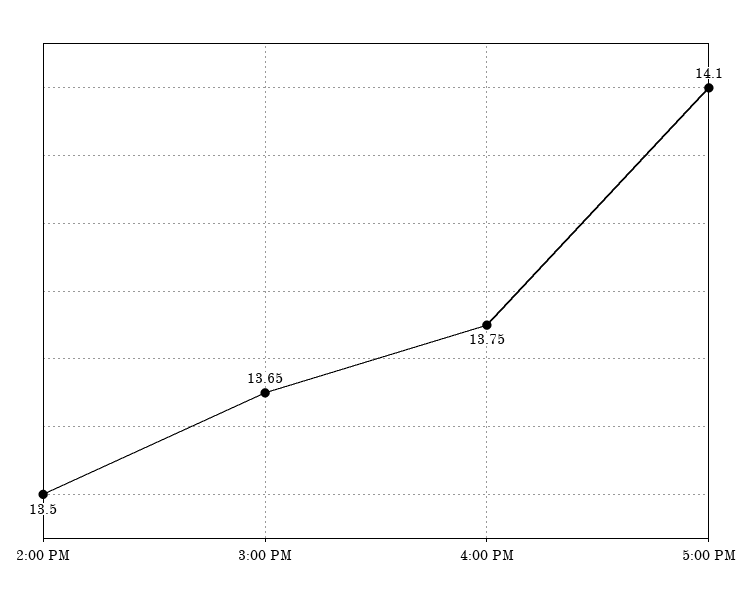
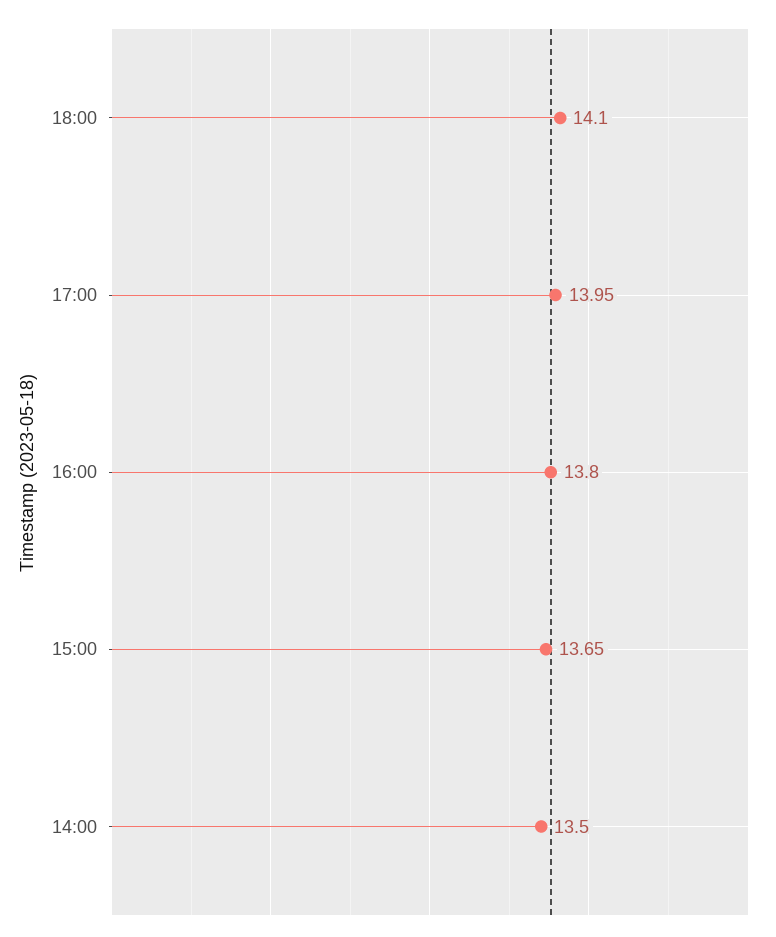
4:00 PM: 13.75 -> 13.8
5:00 PM: 14.1 -> 13.95
18:00: none -> 14.1

